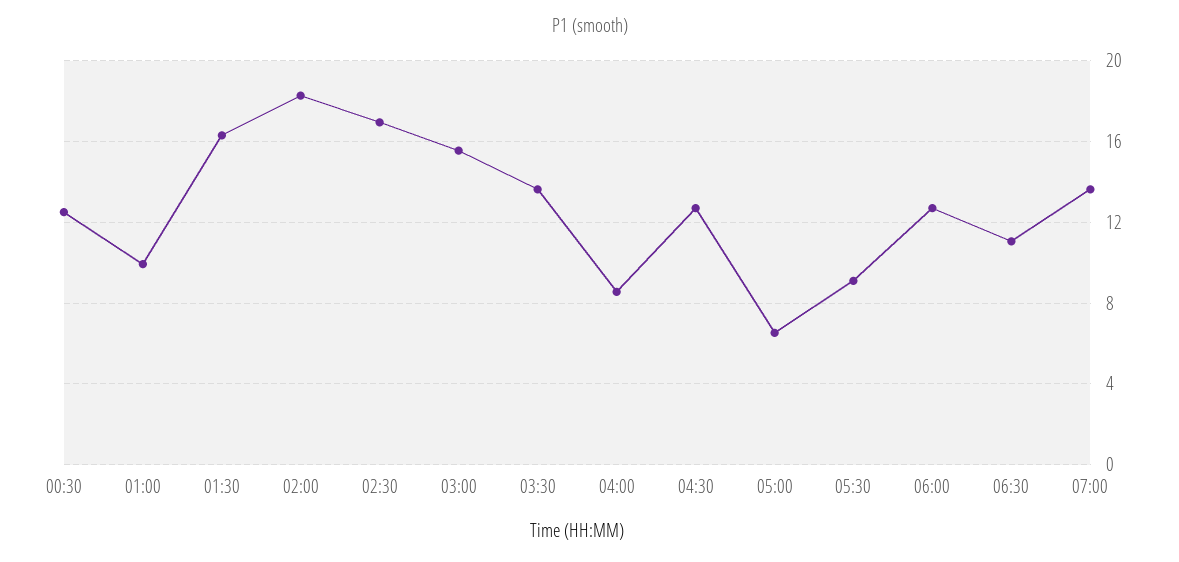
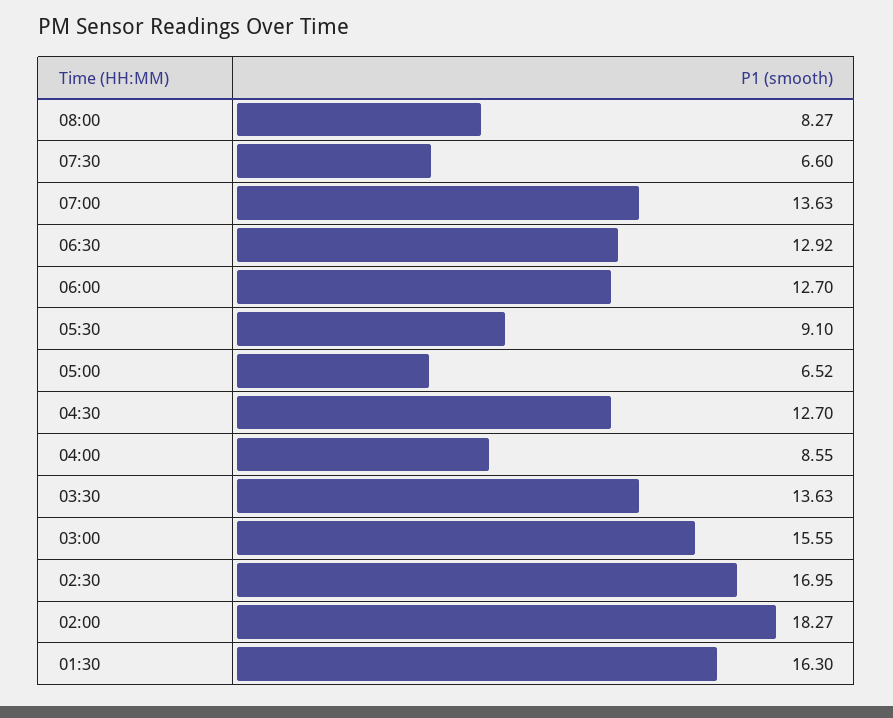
00:30: 12.5 -> none
01:00: 10 -> none
06:30: 11 -> 12.92
08:00: none -> 8.27
07:30: none -> 6.6

